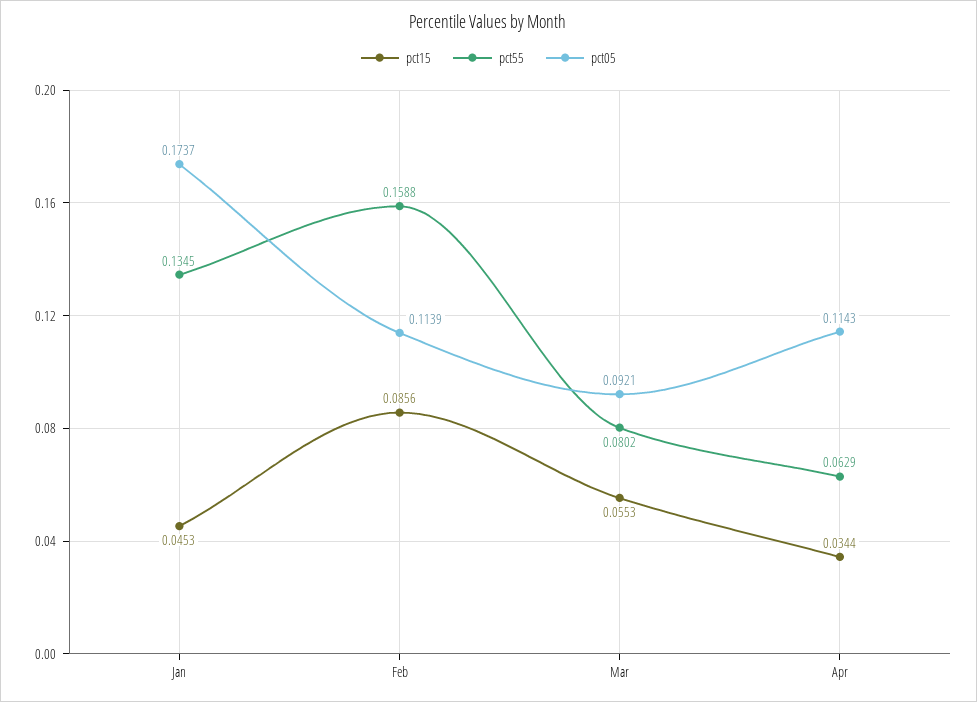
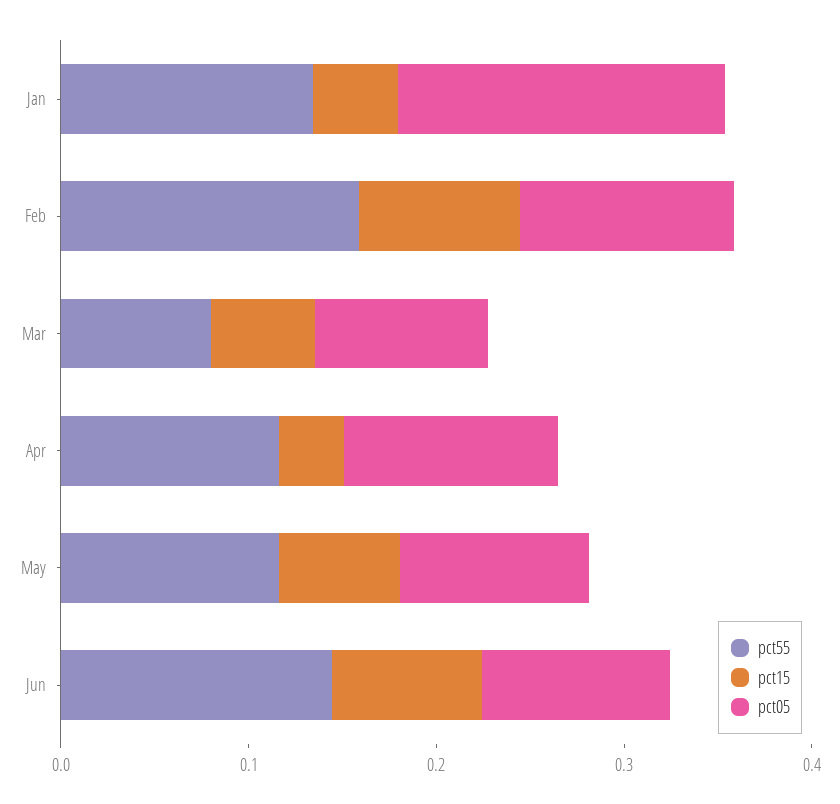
pct55, Apr: 0.0629 -> 0.12
pct55, May: none -> 0.12
pct15, May: none -> 0.06
pct05, May: none -> 0.1
pct55, Jun: none -> 0.14
pct15, Jun: none -> 0.08
pct05, Jun: none -> 0.1

